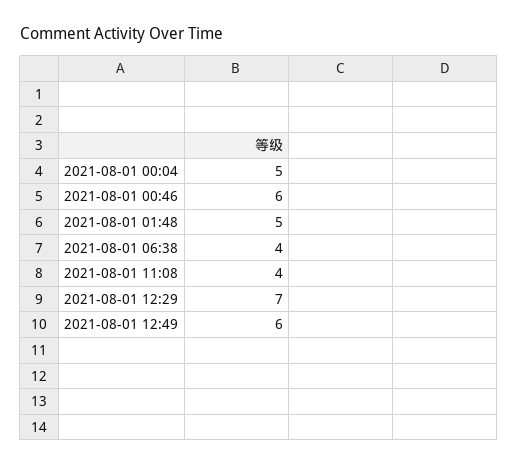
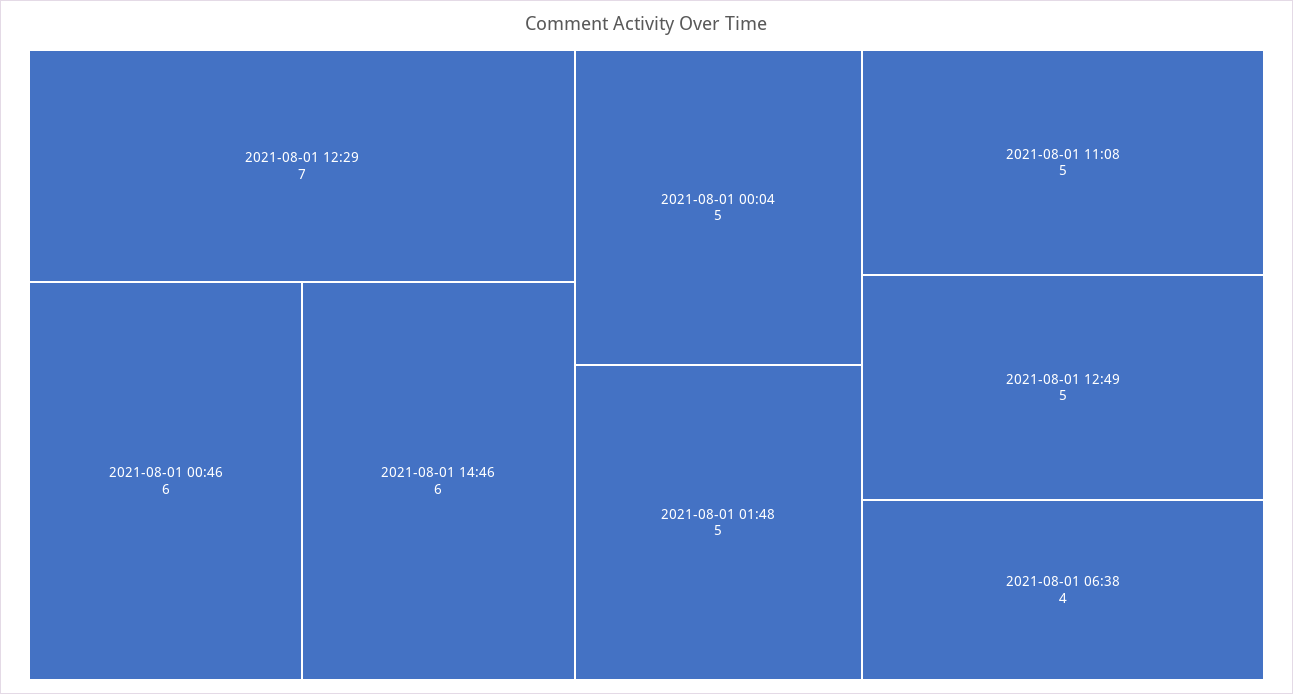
2021-08-01 11:08: 4 -> 5
2021-08-01 12:49: 6 -> 5
2021-08-01 14:46: none -> 6

